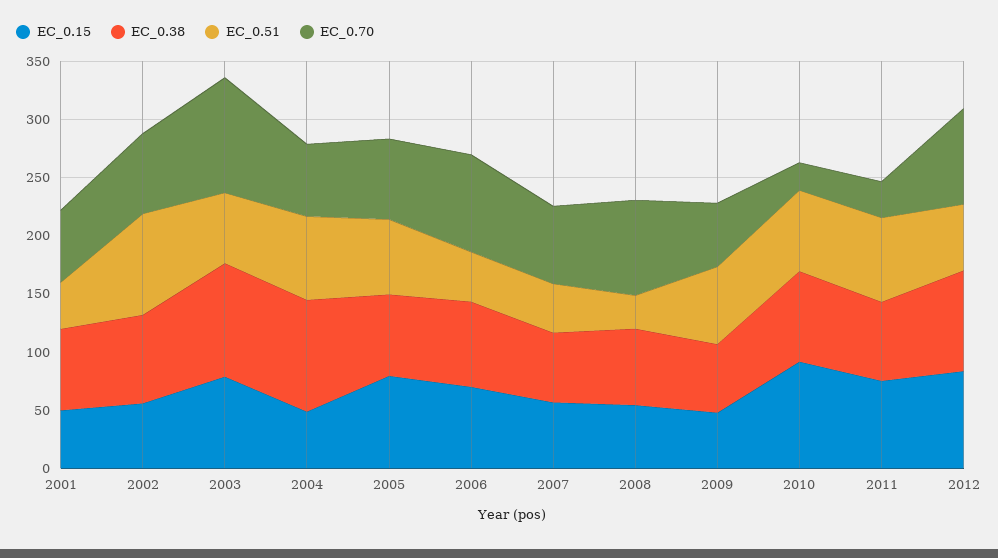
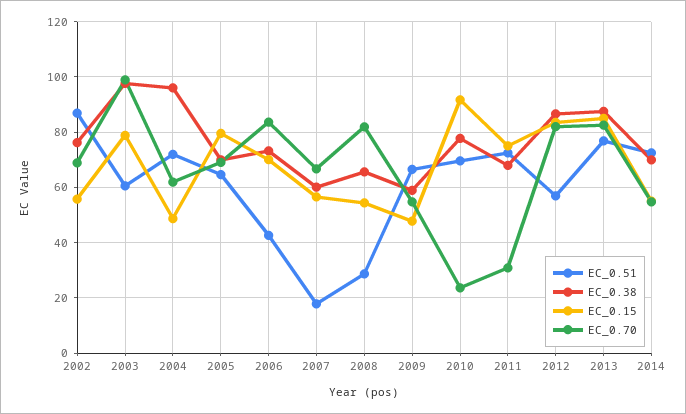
EC_0.15, 2001: 50 -> none
EC_0.38, 2001: 70 -> none
EC_0.51, 2001: 40 -> none
EC_0.70, 2001: 60 -> none
EC_0.51, 2007: 40 -> 17.5
EC_0.51, 2013: none -> 77.5
EC_0.38, 2013: none -> 87.5
EC_0.15, 2013: none -> 85
EC_0.70, 2013: none -> 82.5
EC_0.51, 2014: none -> 72.5
EC_0.38, 2014: none -> 70
EC_0.15, 2014: none -> 55
EC_0.70, 2014: none -> 55

